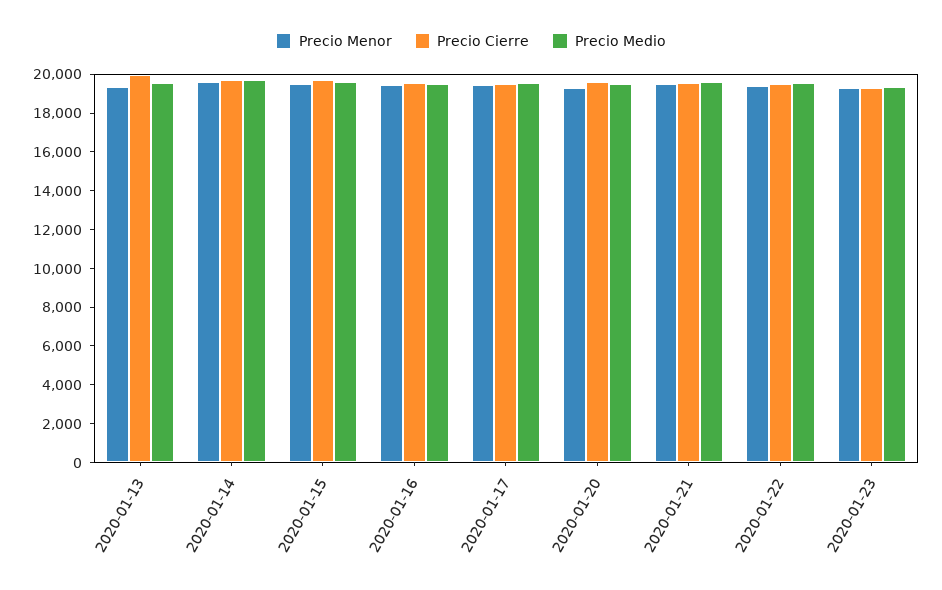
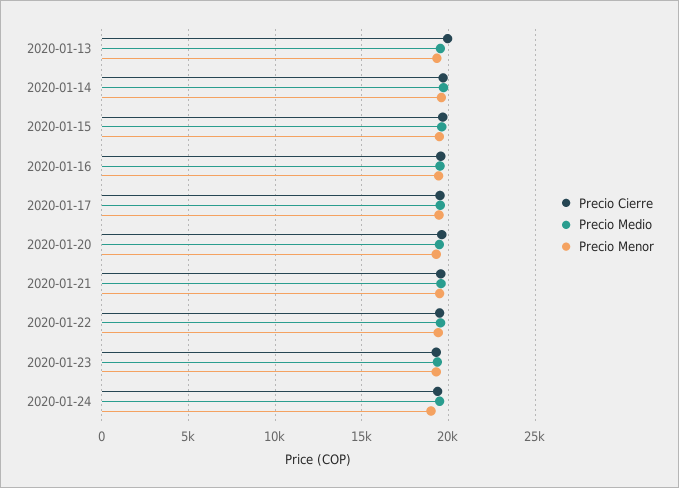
Precio Cierre, 2020-01-24: none -> 19500
Precio Medio, 2020-01-24: none -> 19500
Precio Menor, 2020-01-24: none -> 19000

